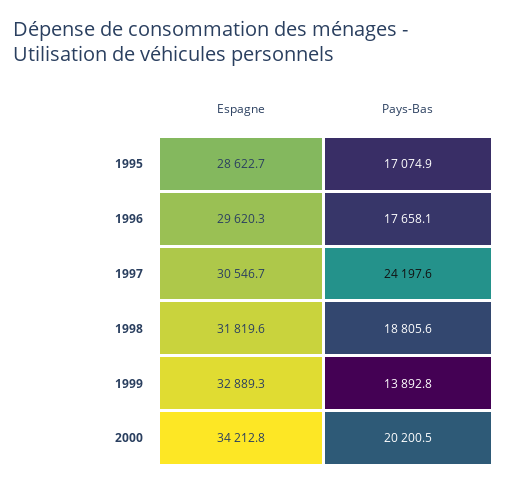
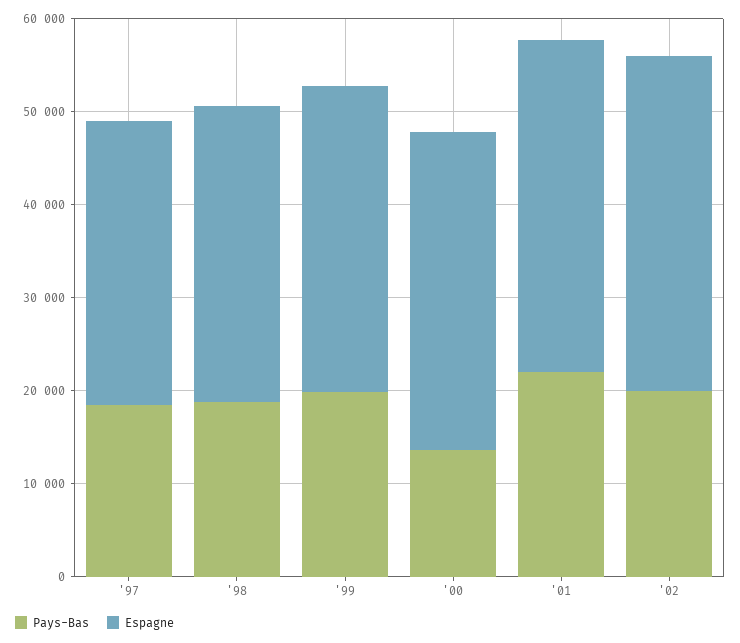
Espagne, 1995: 28622.7 -> none
Pays-Bas, 1995: 17074.9 -> none
Espagne, 1996: 29620.3 -> none
Pays-Bas, 1996: 17658.1 -> none
Pays-Bas, 1997: 24197.6 -> 18000
Pays-Bas, 1999: 13892.8 -> 20000
Pays-Bas, 2000: 20200.5 -> 14000
Pays-Bas, '01: none -> 22000
Espagne, '01: none -> 36000
Pays-Bas, '02: none -> 20000
Espagne, '02: none -> 36000

